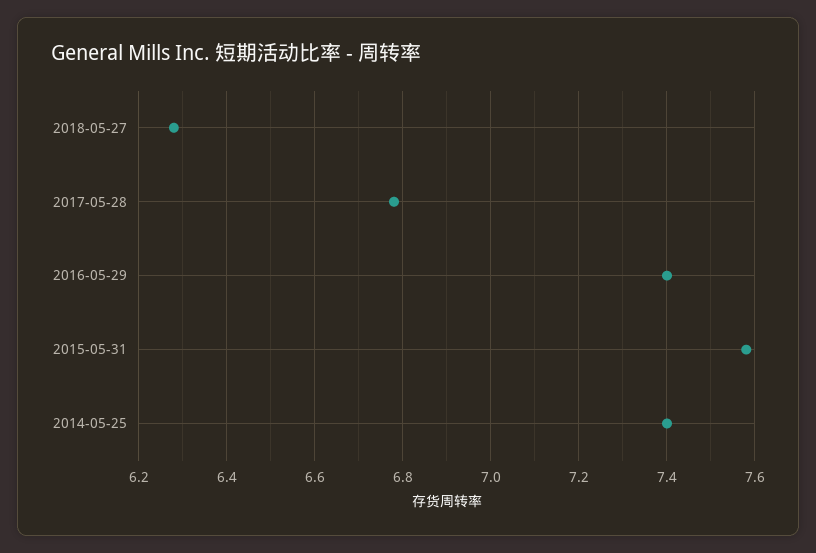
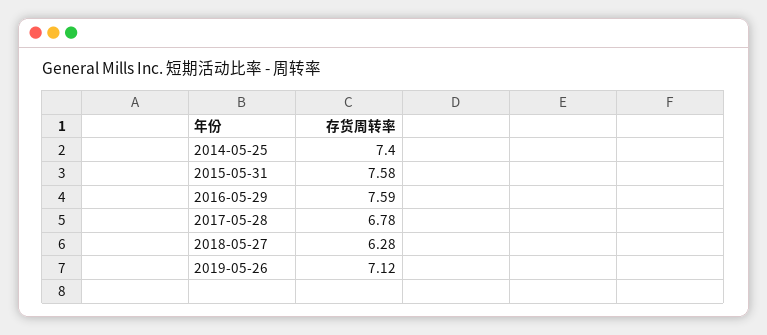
2016-05-29: 7.4 -> 7.59
2019-05-26: none -> 7.12

